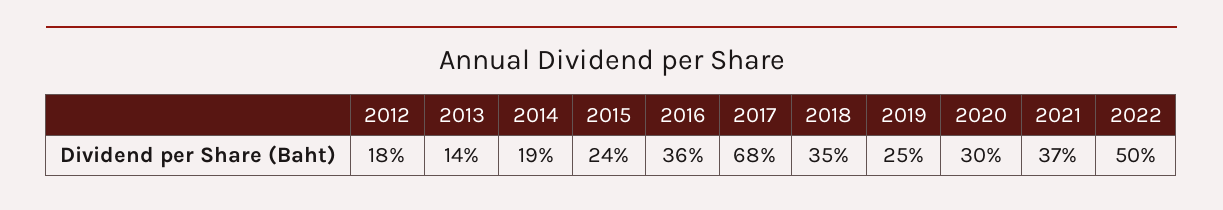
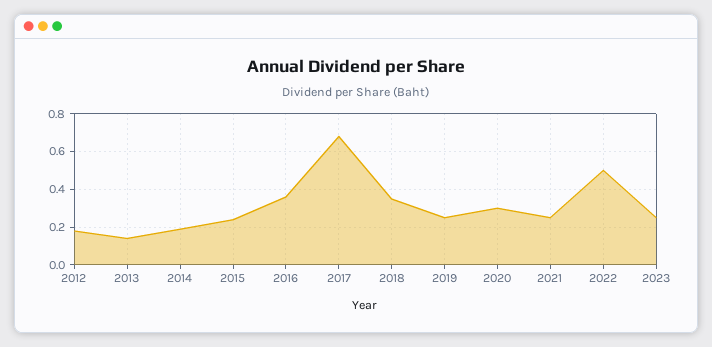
2021: 0.37 -> 0.25
2023: none -> 0.25

